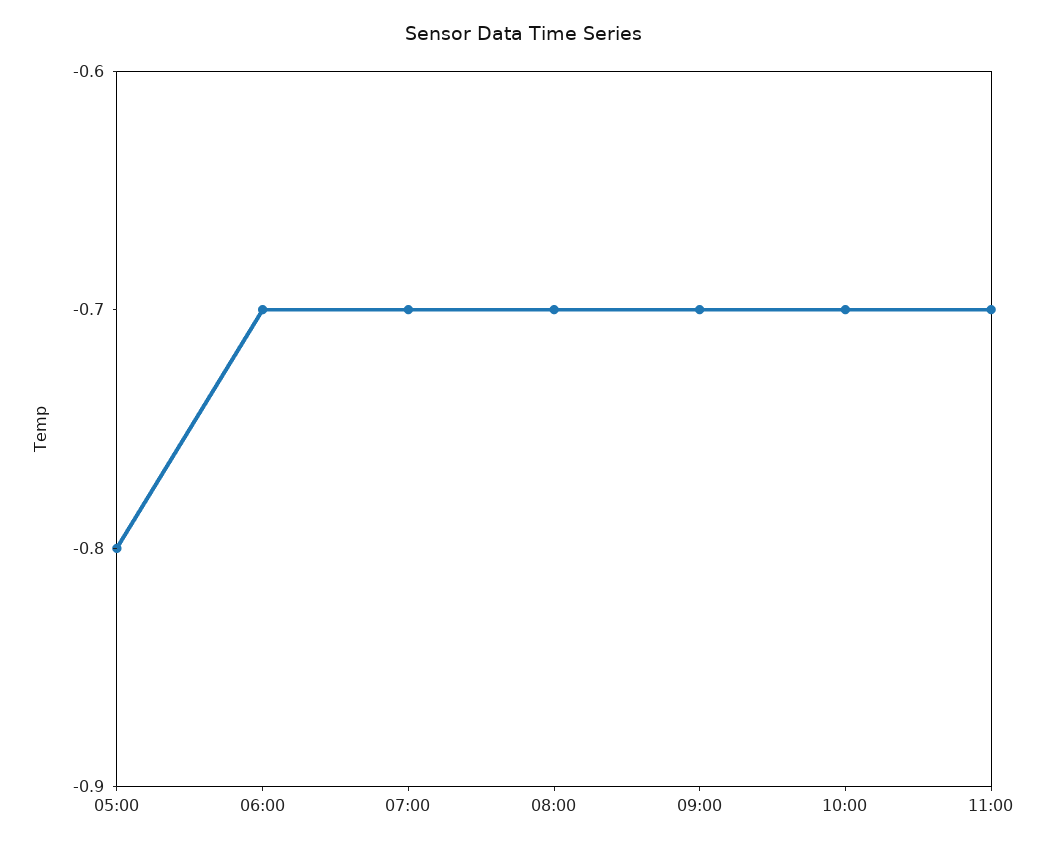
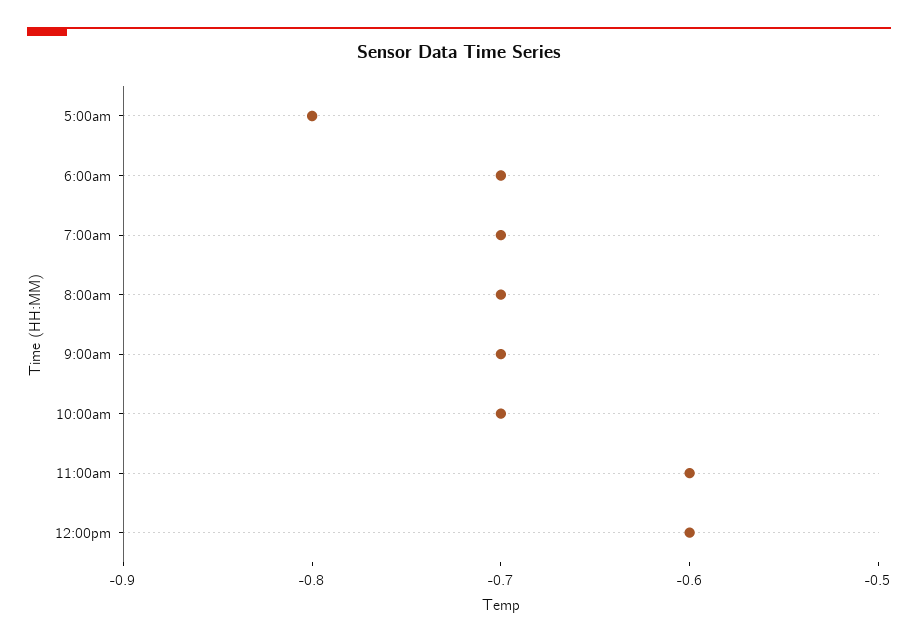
11:00: -0.7 -> -0.6
12:00pm: none -> -0.6

